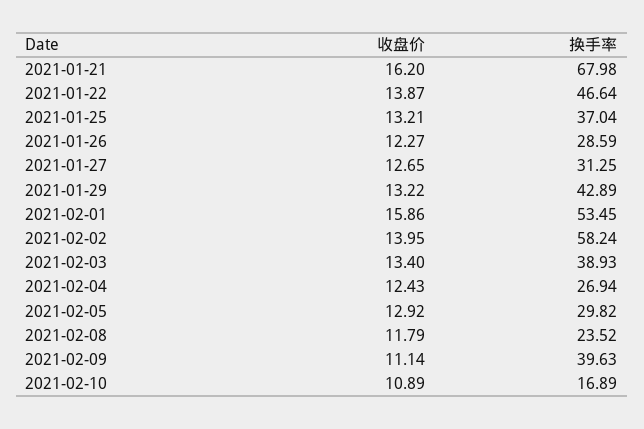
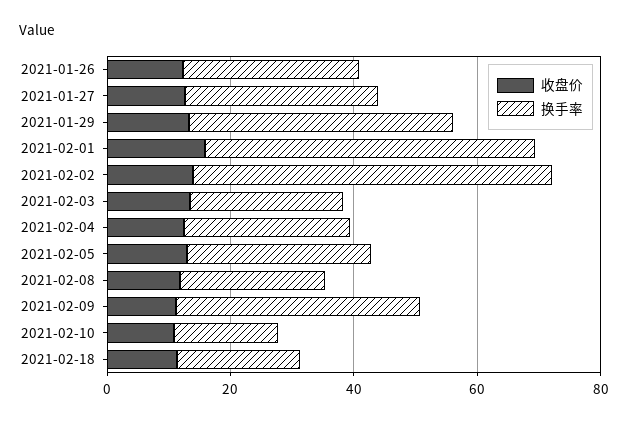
收盘价, 2021-01-21: 16.2 -> none
换手率, 2021-01-21: 67.98 -> none
收盘价, 2021-01-22: 13.87 -> none
换手率, 2021-01-22: 46.64 -> none
收盘价, 2021-01-25: 13.21 -> none
换手率, 2021-01-25: 37.04 -> none
换手率, 2021-02-03: 38.93 -> 25
收盘价, 2021-02-18: none -> 10
换手率, 2021-02-18: none -> 20

